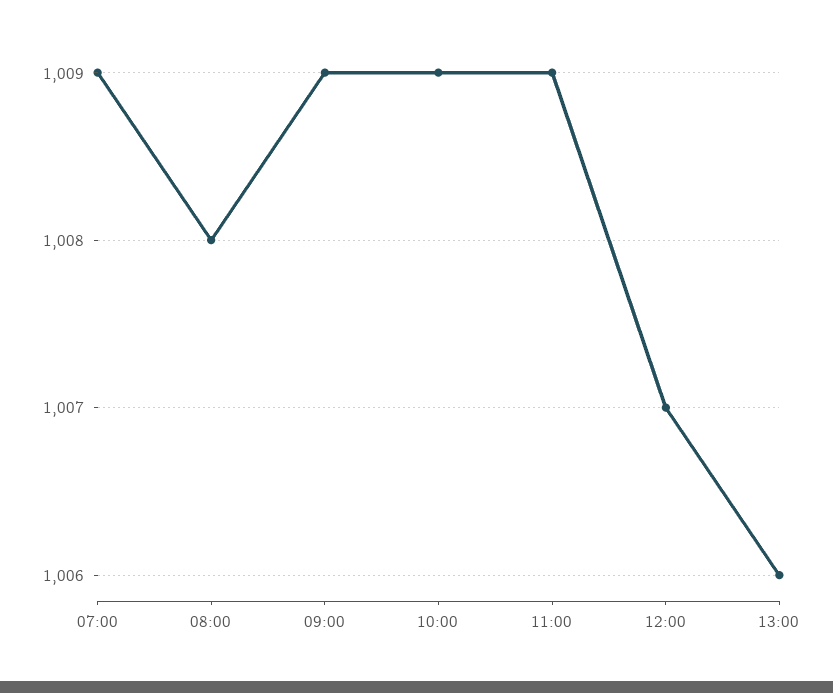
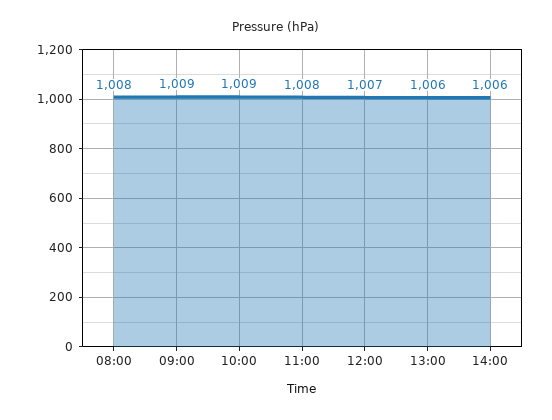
07:00: 1009 -> none
11:00: 1009 -> 1008
14:00: none -> 1006

